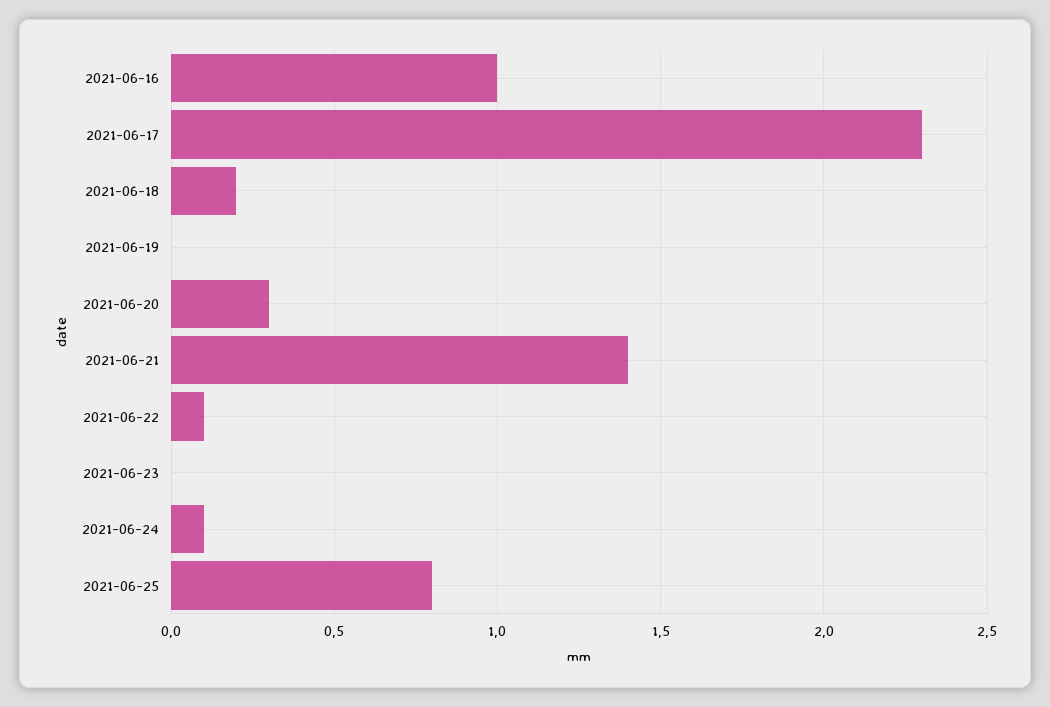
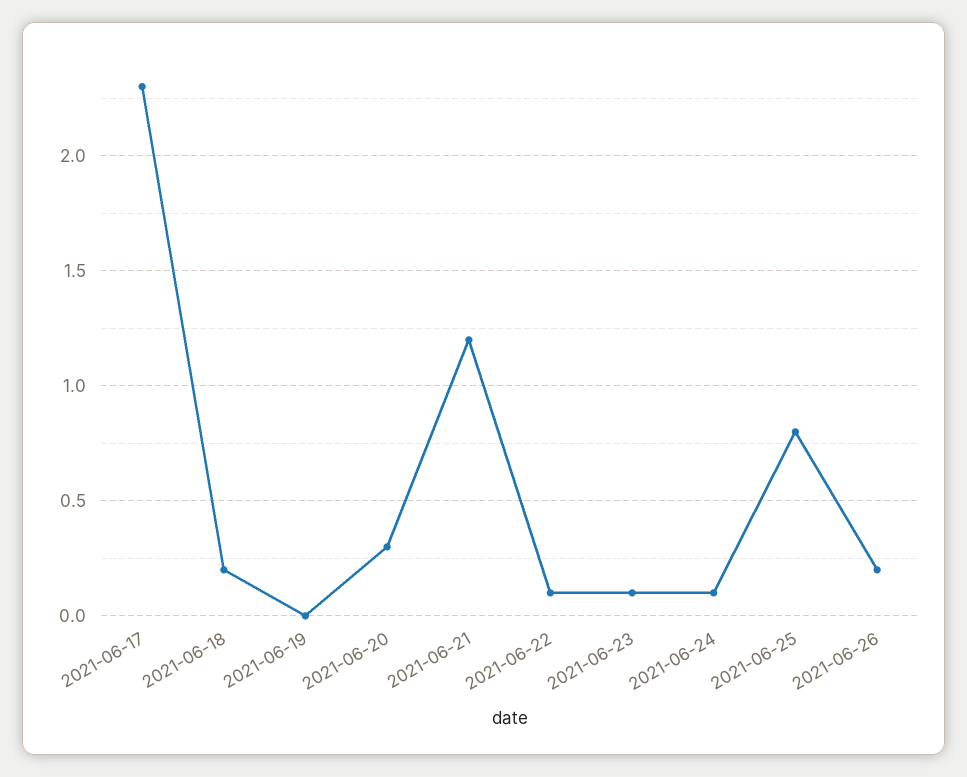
2021-06-16: 1 -> none
2021-06-21: 1.4 -> 1.2
2021-06-23: 0 -> 0.1
2021-06-26: none -> 0.2

